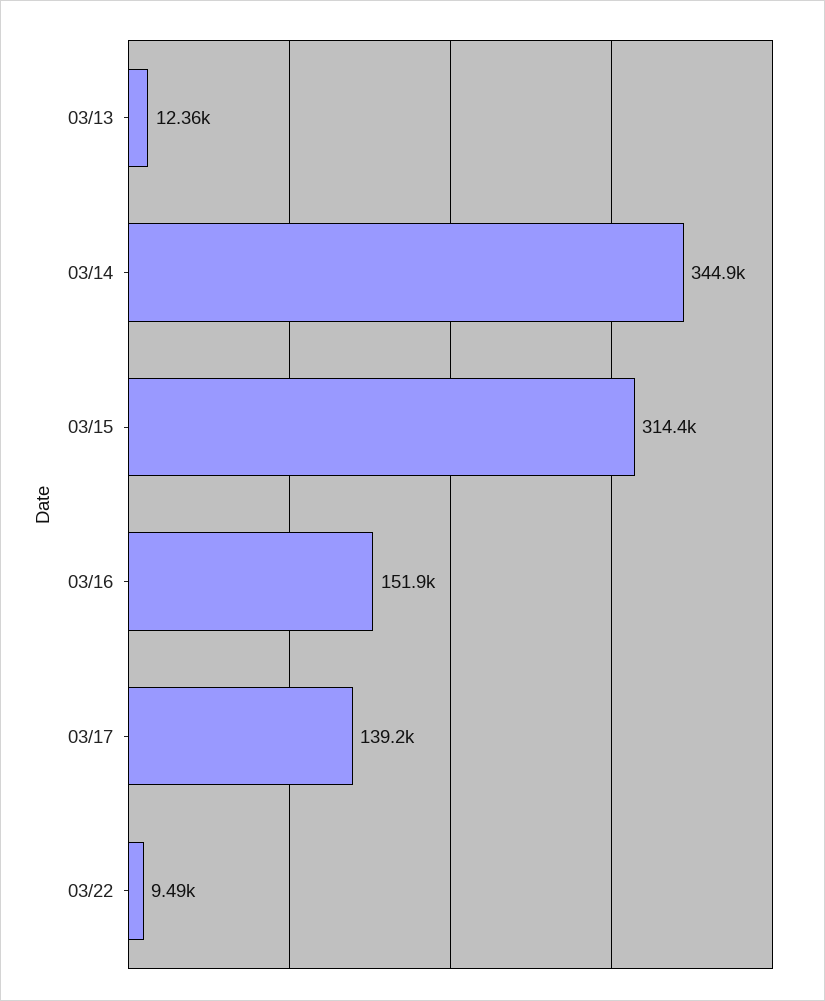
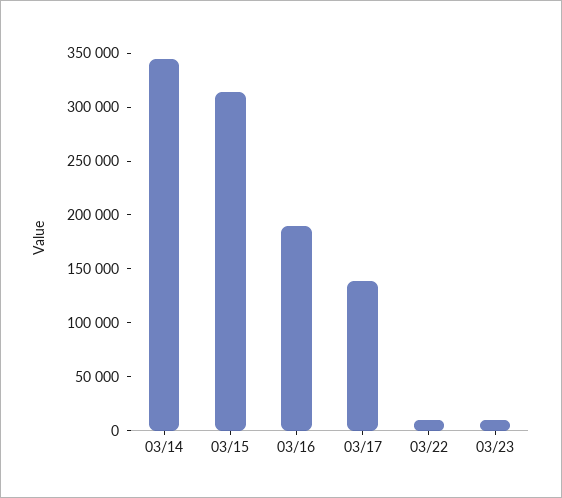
03/13: 12360 -> none
03/16: 151900 -> 190000
03/23: none -> 10000

